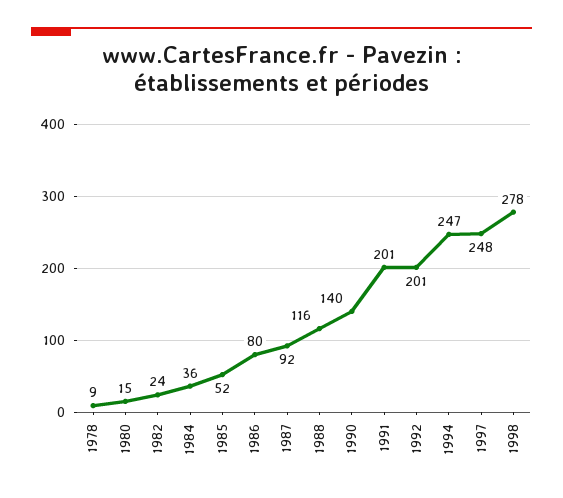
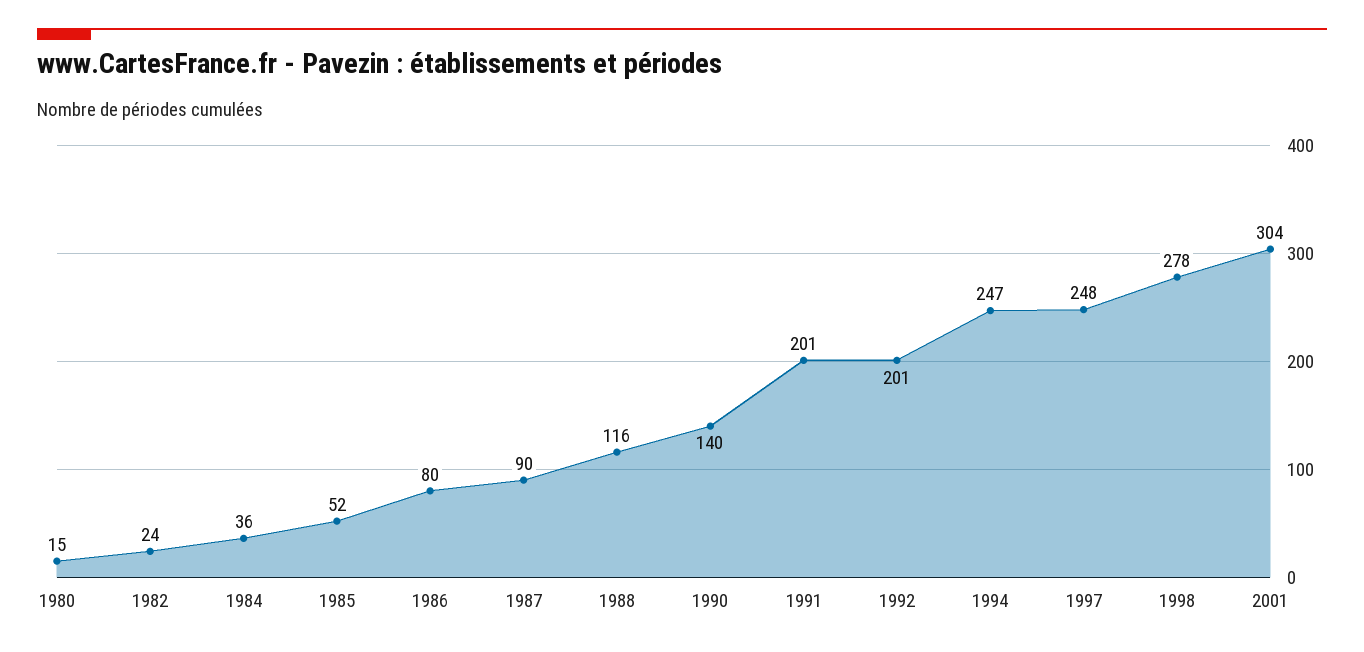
1978: 9 -> none
1987: 92 -> 90
2001: none -> 304

